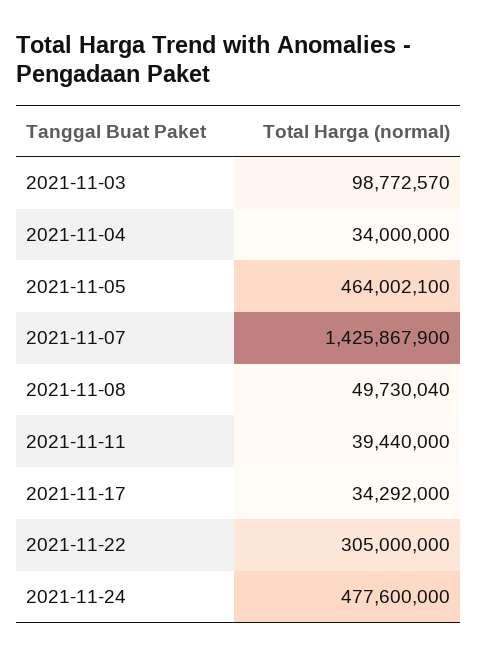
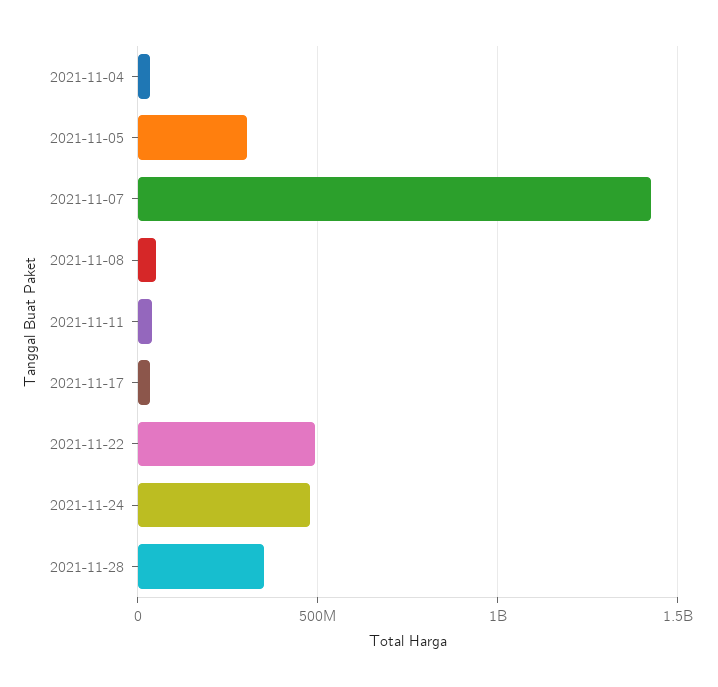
2021-11-03: 98772570 -> none
2021-11-05: 464002100 -> 300000000
2021-11-22: 305000000 -> 500000000
2021-11-28: none -> 350000000

